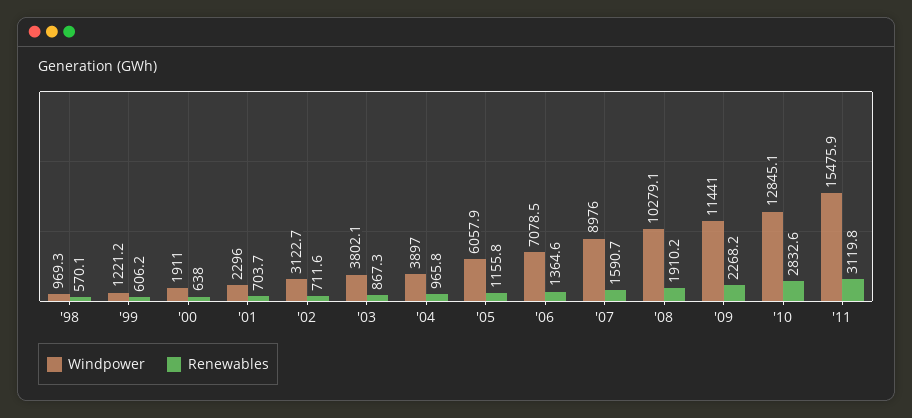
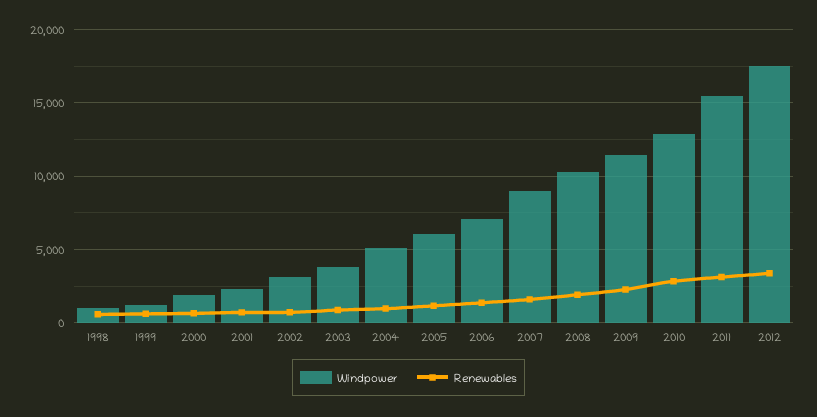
Windpower, '04: 3897 -> 5000
Windpower, 2012: none -> 17500
Renewables, 2012: none -> 3500

